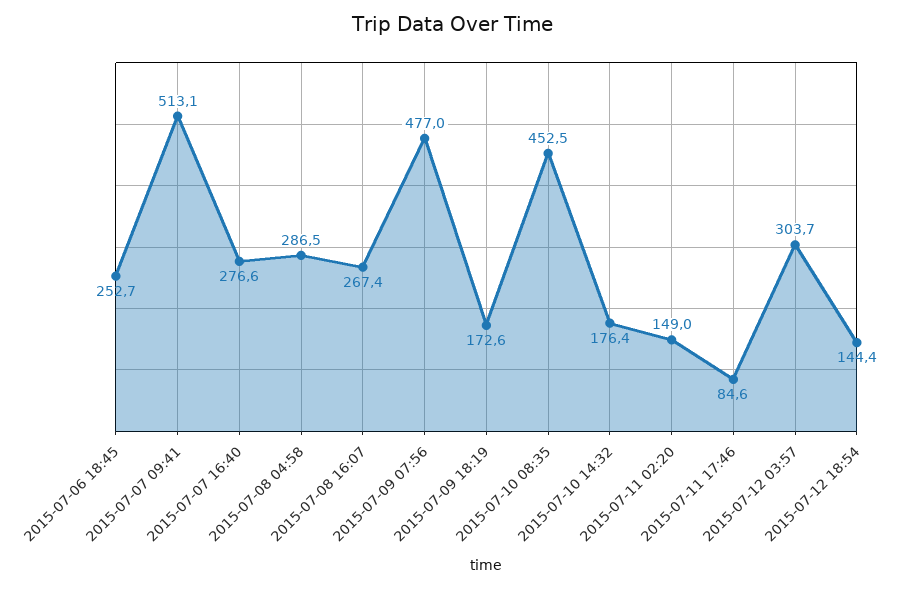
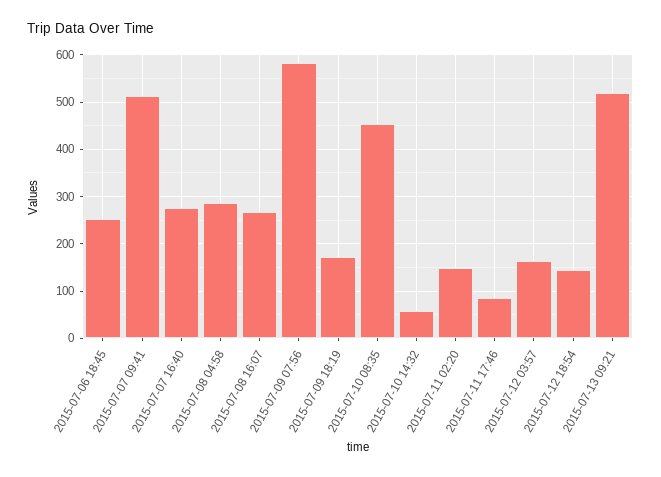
2015-07-09 07:56: 477 -> 580
2015-07-10 14:32: 176.4 -> 60
2015-07-12 03:57: 303.7 -> 160
2015-07-13 09:21: none -> 520

